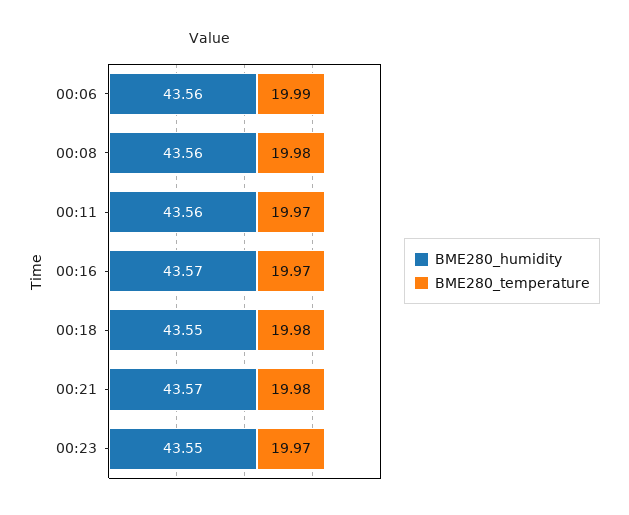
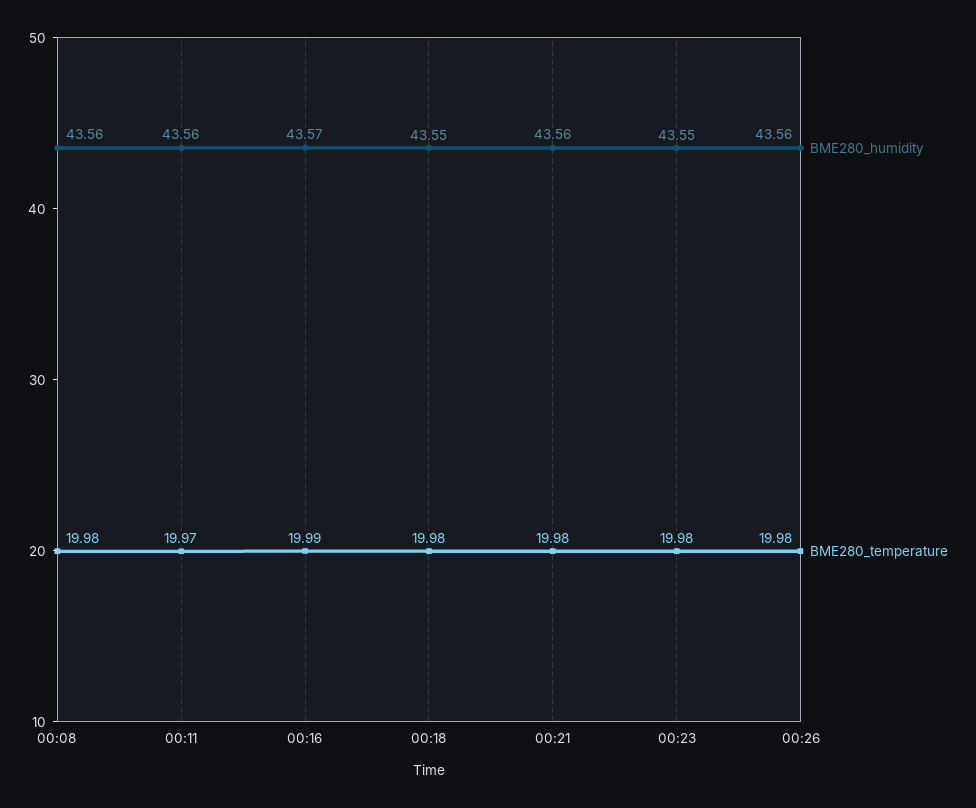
BME280_humidity, 00:06: 43.56 -> none
BME280_temperature, 00:06: 19.99 -> none
BME280_temperature, 00:16: 19.97 -> 19.99
BME280_humidity, 00:21: 43.57 -> 43.56
BME280_temperature, 00:23: 19.97 -> 19.98
BME280_humidity, 00:26: none -> 43.56
BME280_temperature, 00:26: none -> 19.98

